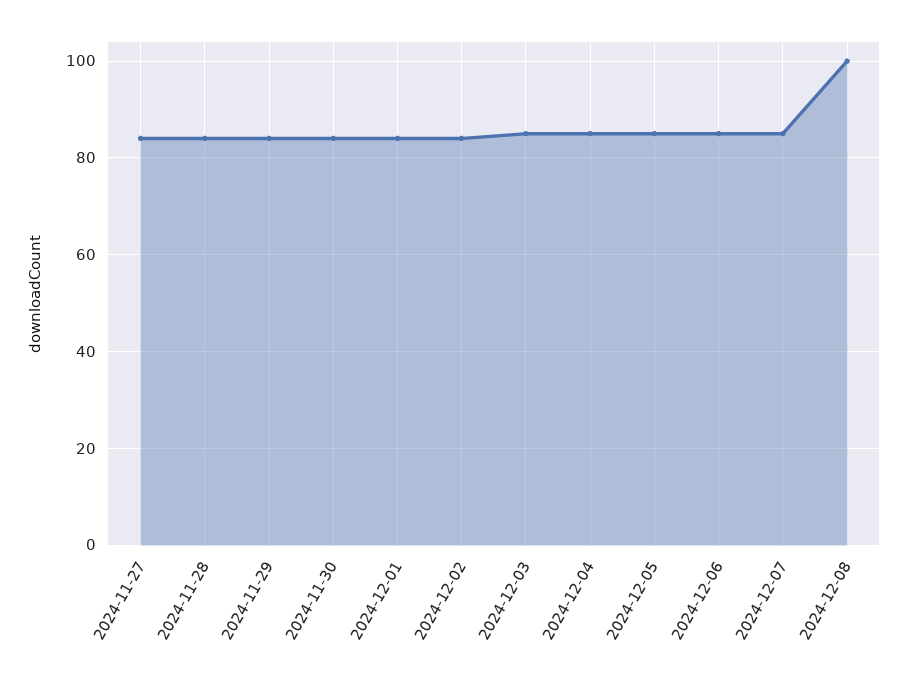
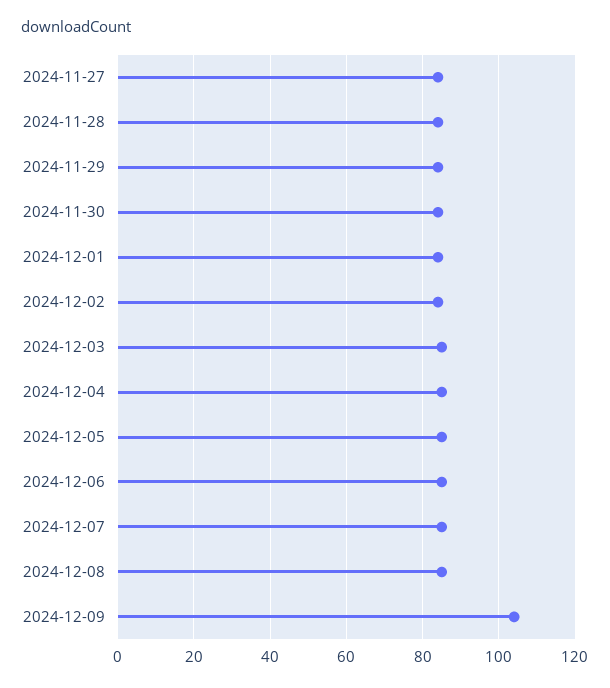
2024-12-08: 100 -> 85
2024-12-09: none -> 105

